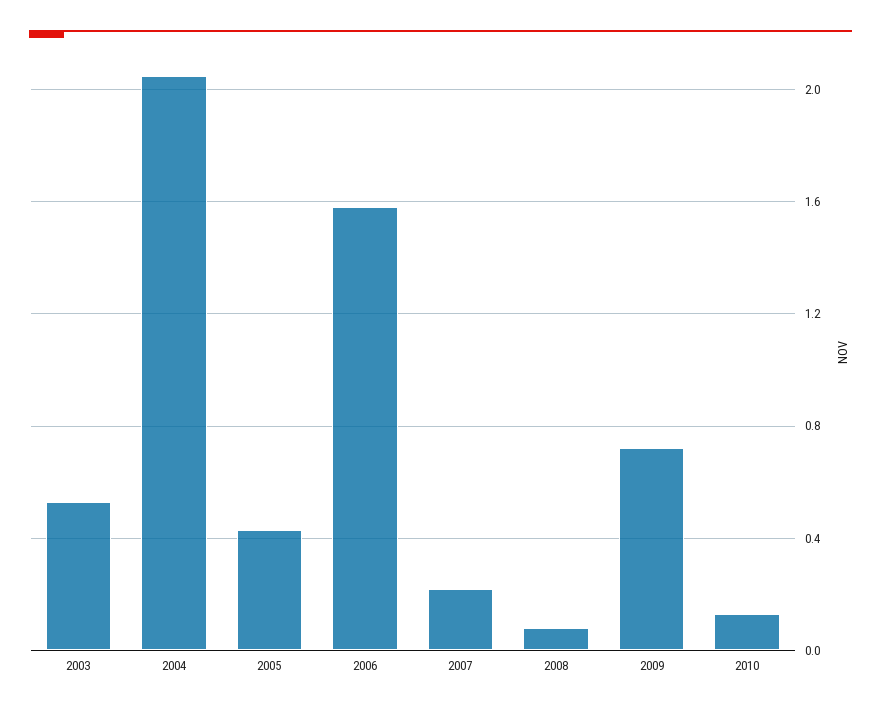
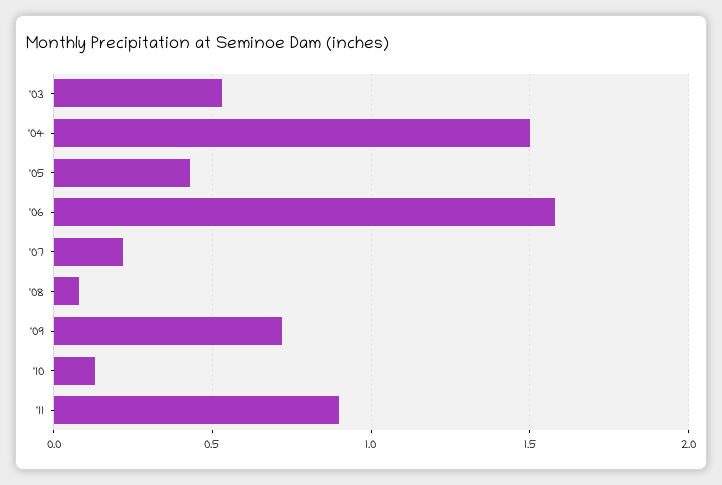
2004: 2.05 -> 1.5
'11: none -> 0.9

